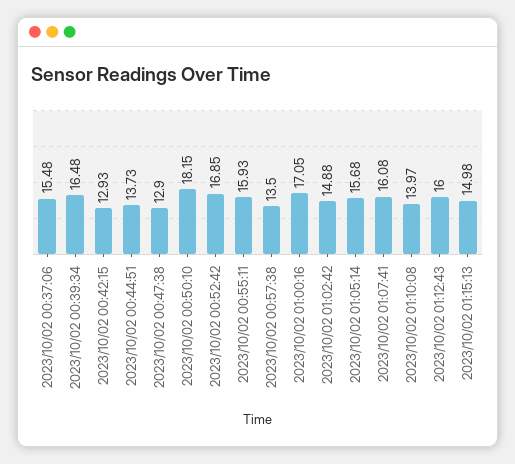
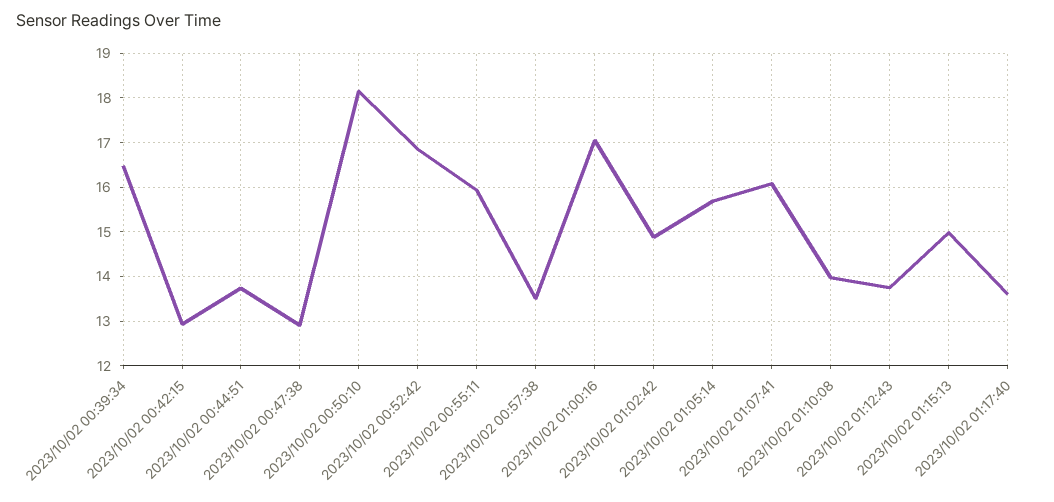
2023/10/02 00:37:06: 15.48 -> none
2023/10/02 01:12:43: 16 -> 13.8
2023/10/02 01:17:40: none -> 13.6

